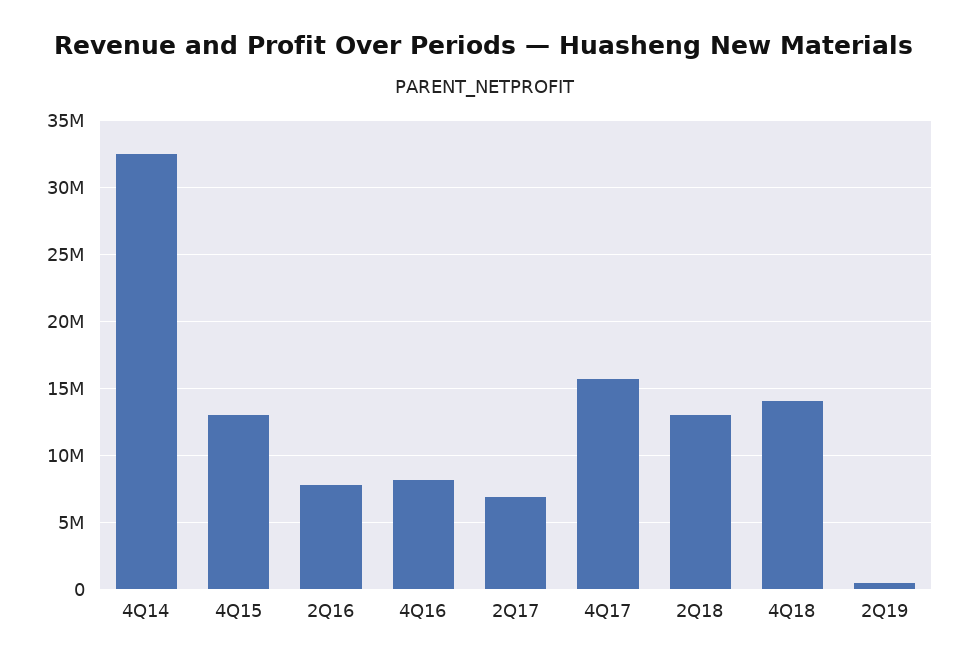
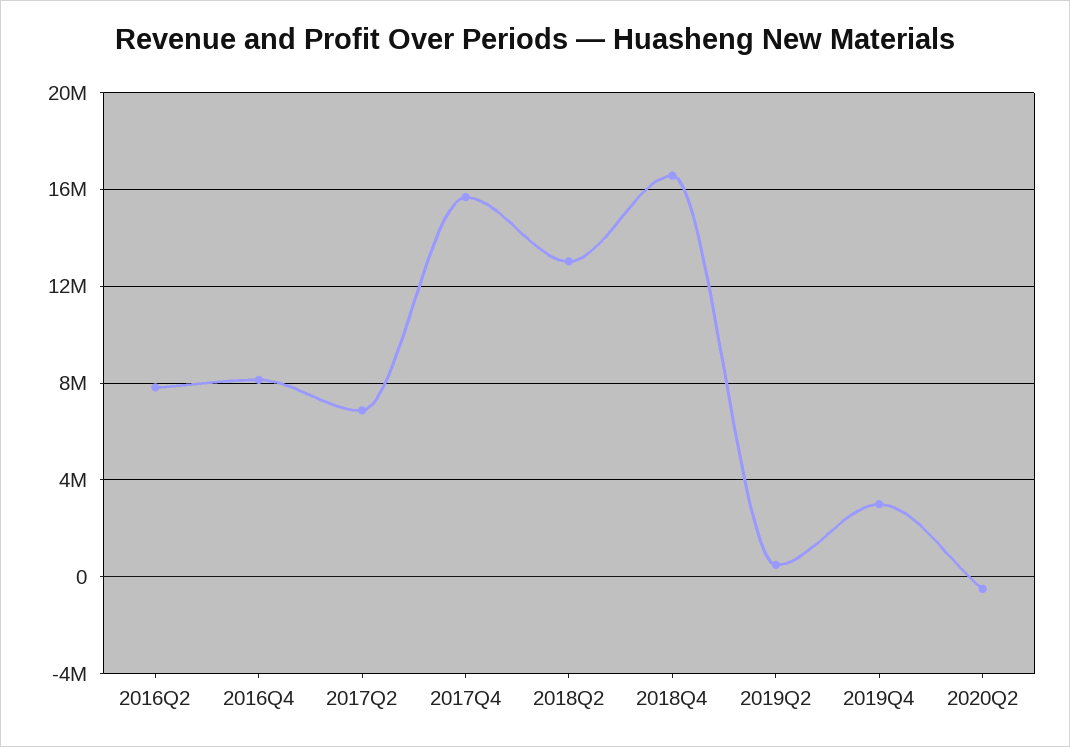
4Q14: 32500000 -> none
4Q15: 13000000 -> none
4Q18: 14000000 -> 16500000
2019Q4: none -> 3000000
2020Q2: none -> -500000

